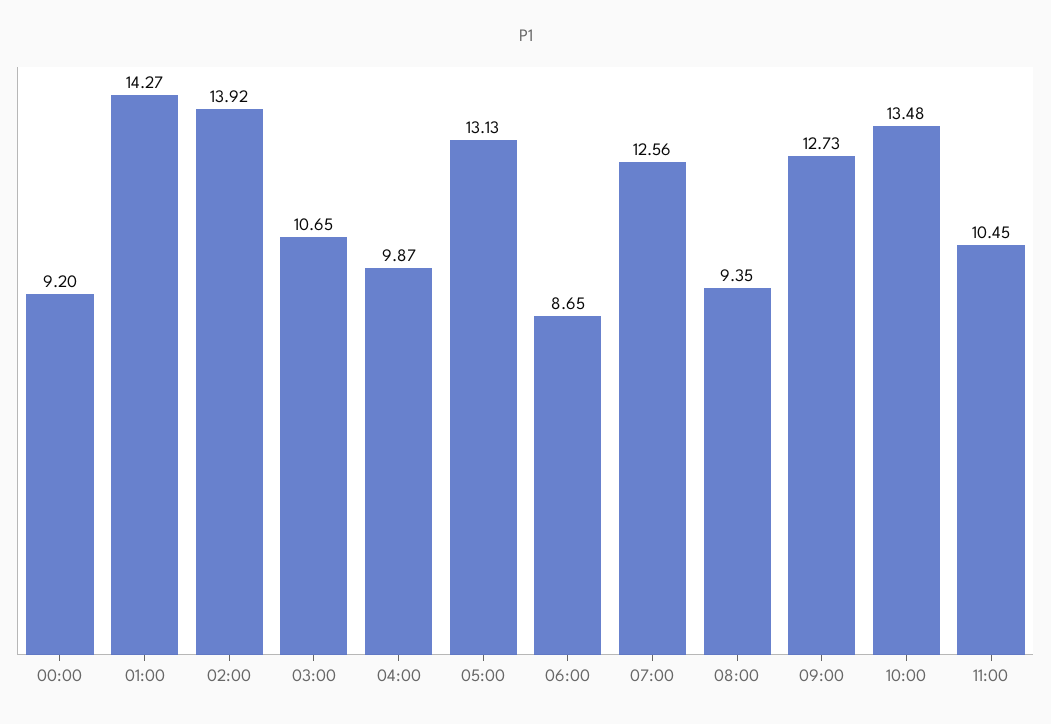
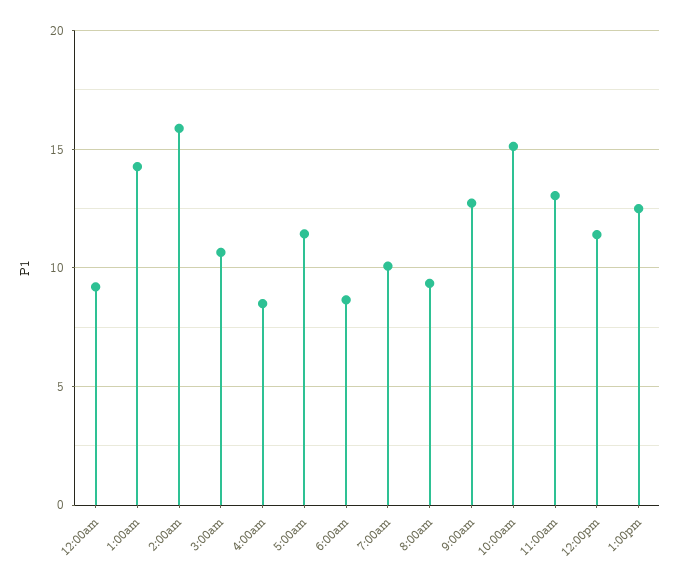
02:00: 13.92 -> 16
04:00: 9.87 -> 8.5
05:00: 13.13 -> 11.5
07:00: 12.56 -> 10
10:00: 13.48 -> 15
11:00: 10.45 -> 13
12:00pm: none -> 11.5
1:00pm: none -> 12.5

